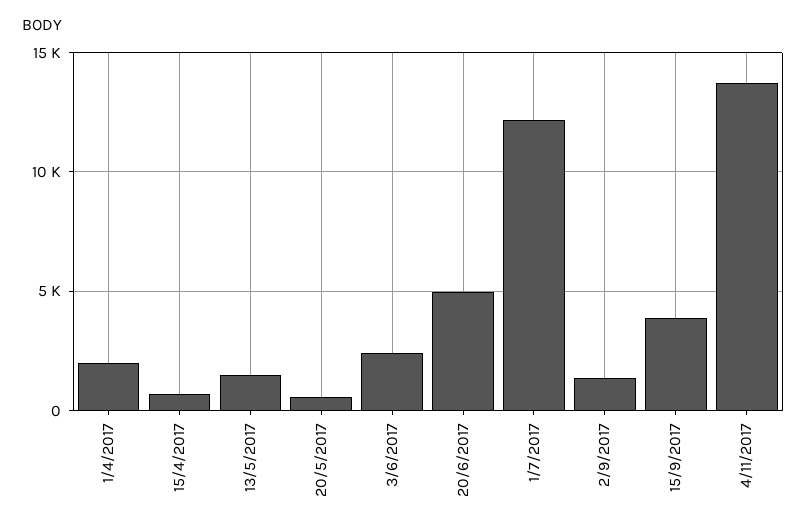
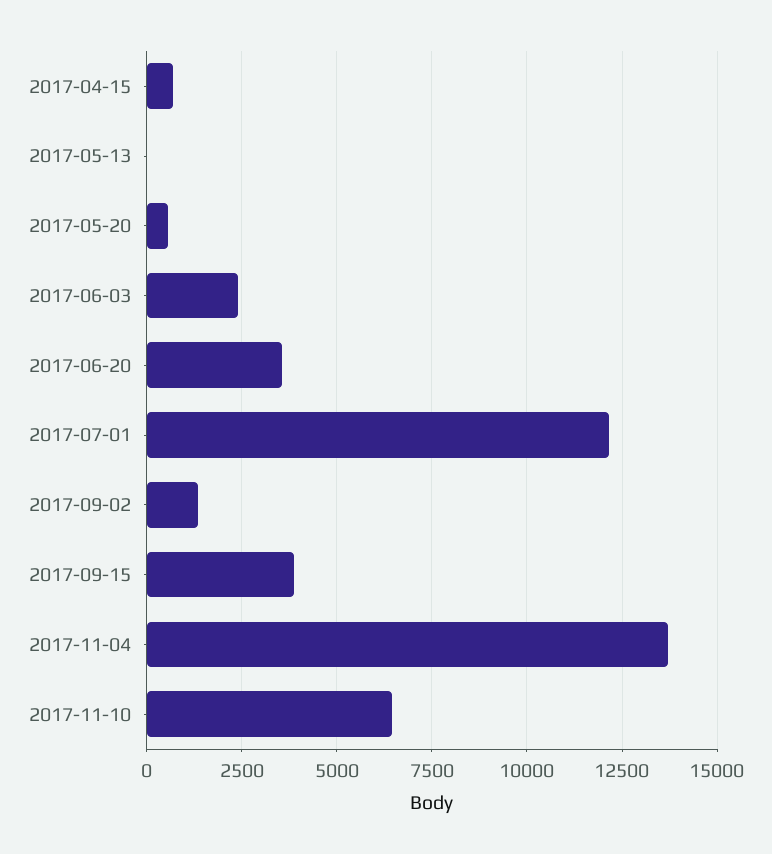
1/4/2017: 2000 -> none
13/5/2017: 1500 -> 0
20/6/2017: 5000 -> 3500
2017-11-10: none -> 6500

